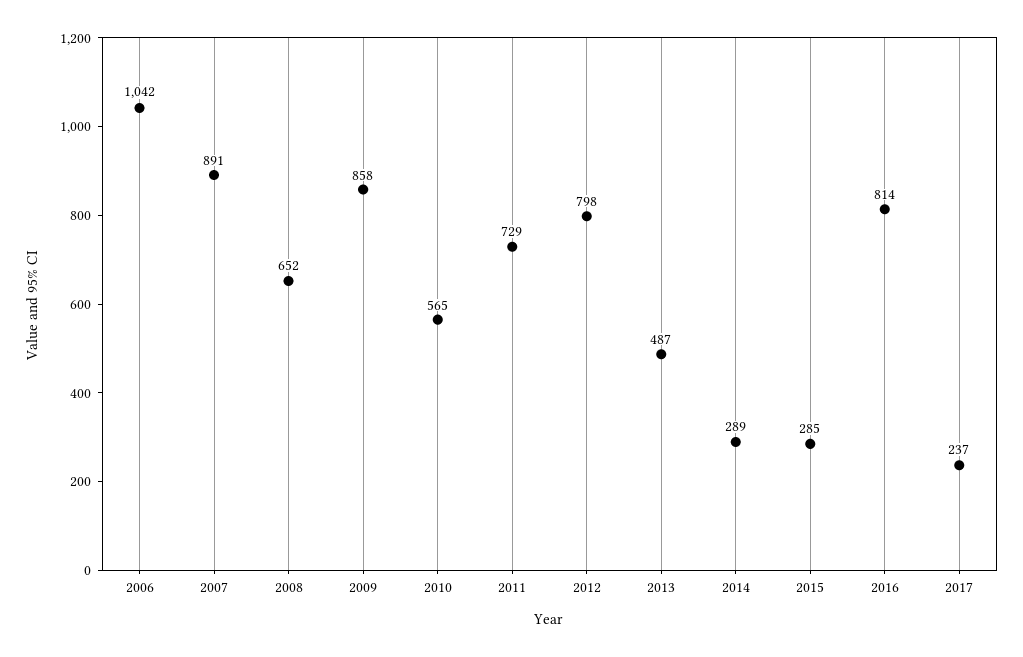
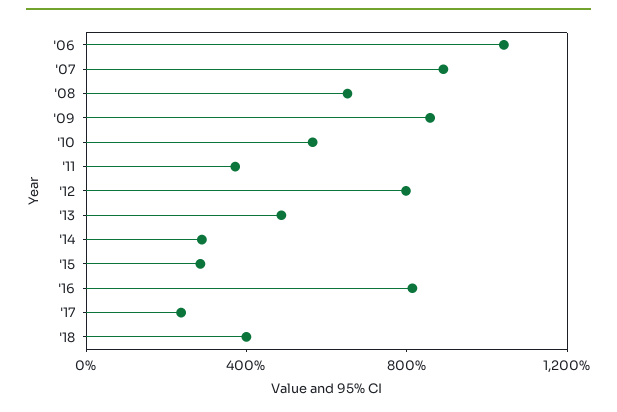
2011: 729 -> 400
'18: none -> 400

